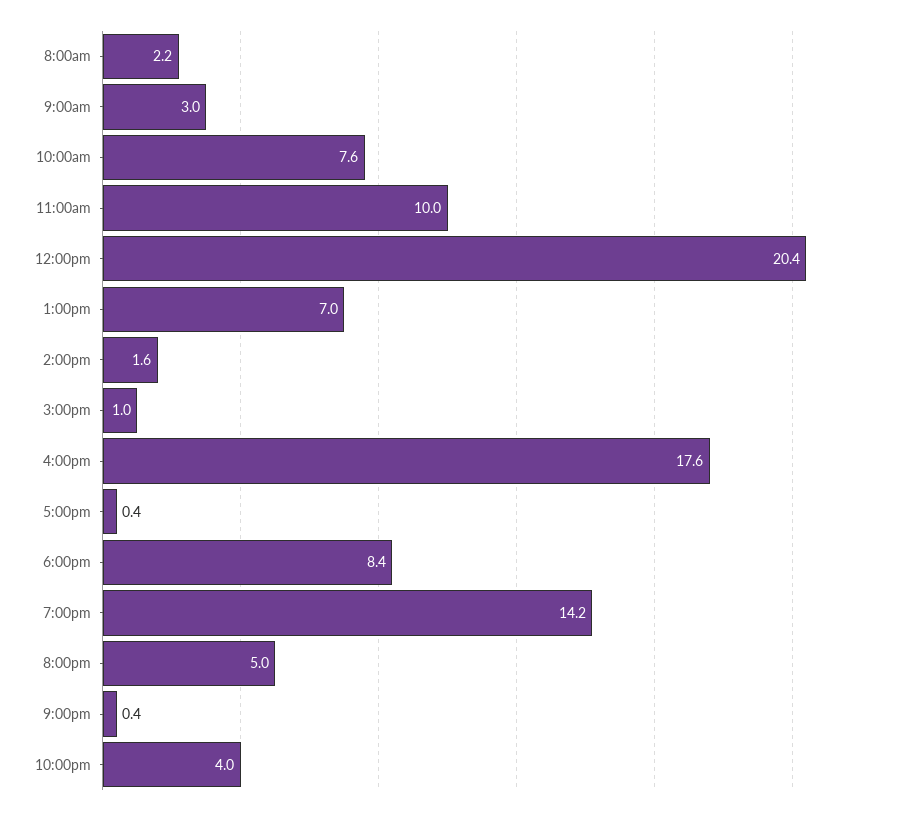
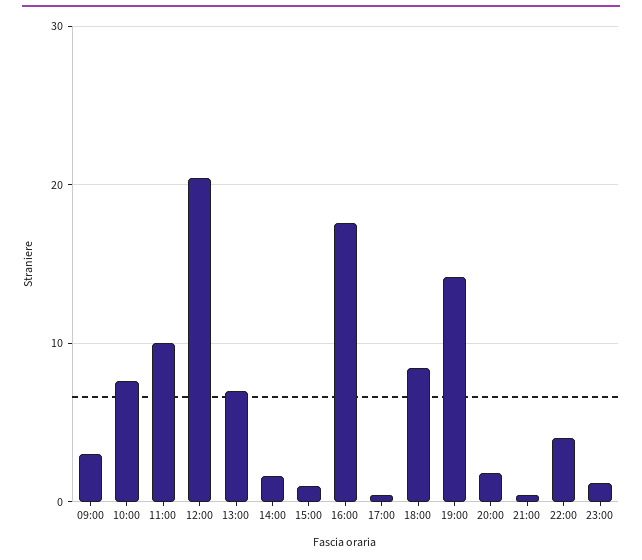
8:00am: 2.2 -> none
8:00pm: 5 -> 2
23:00: none -> 1

